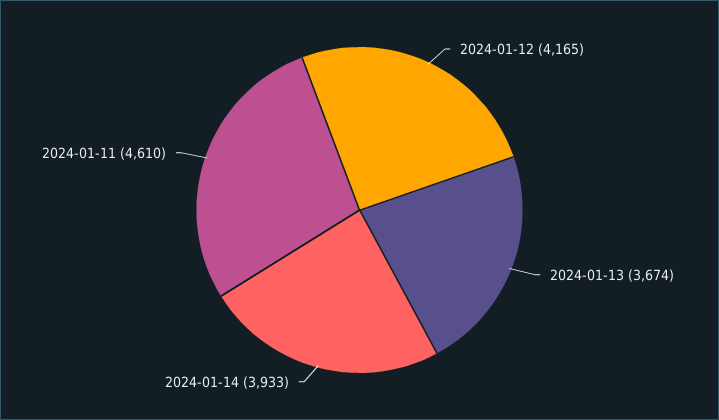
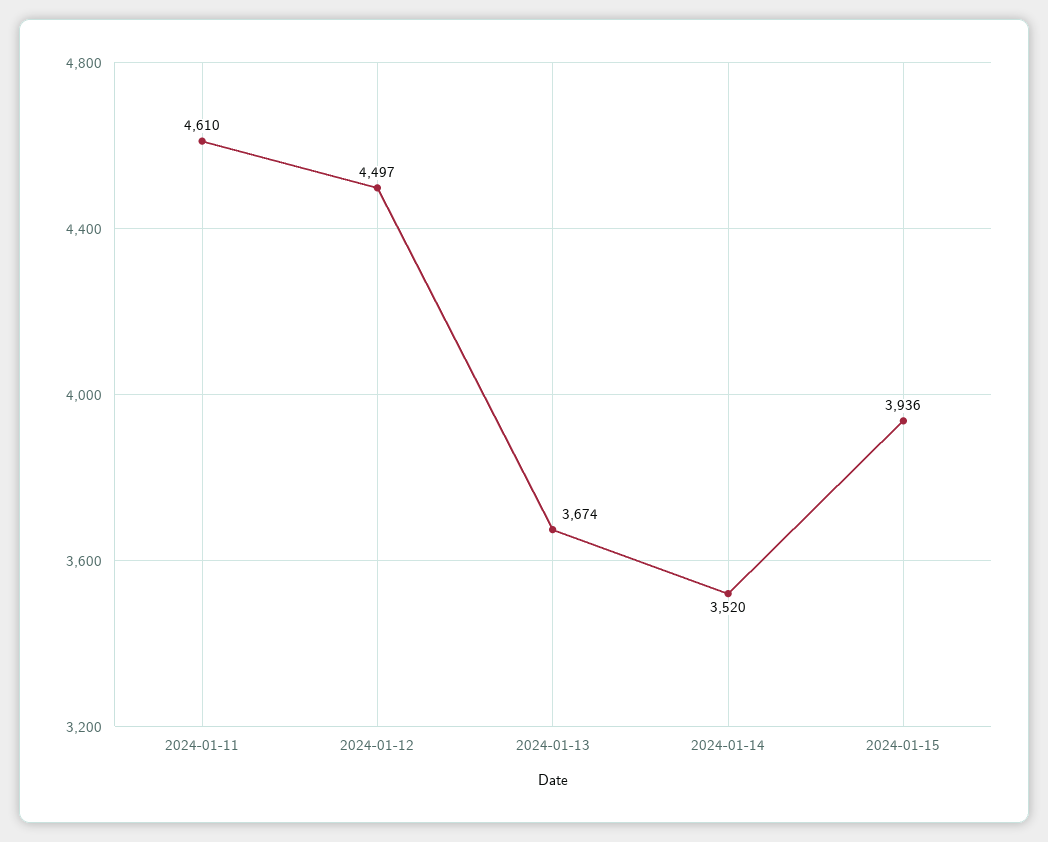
2024-01-12: 4165 -> 4497
2024-01-14: 3933 -> 3520
2024-01-15: none -> 3936

